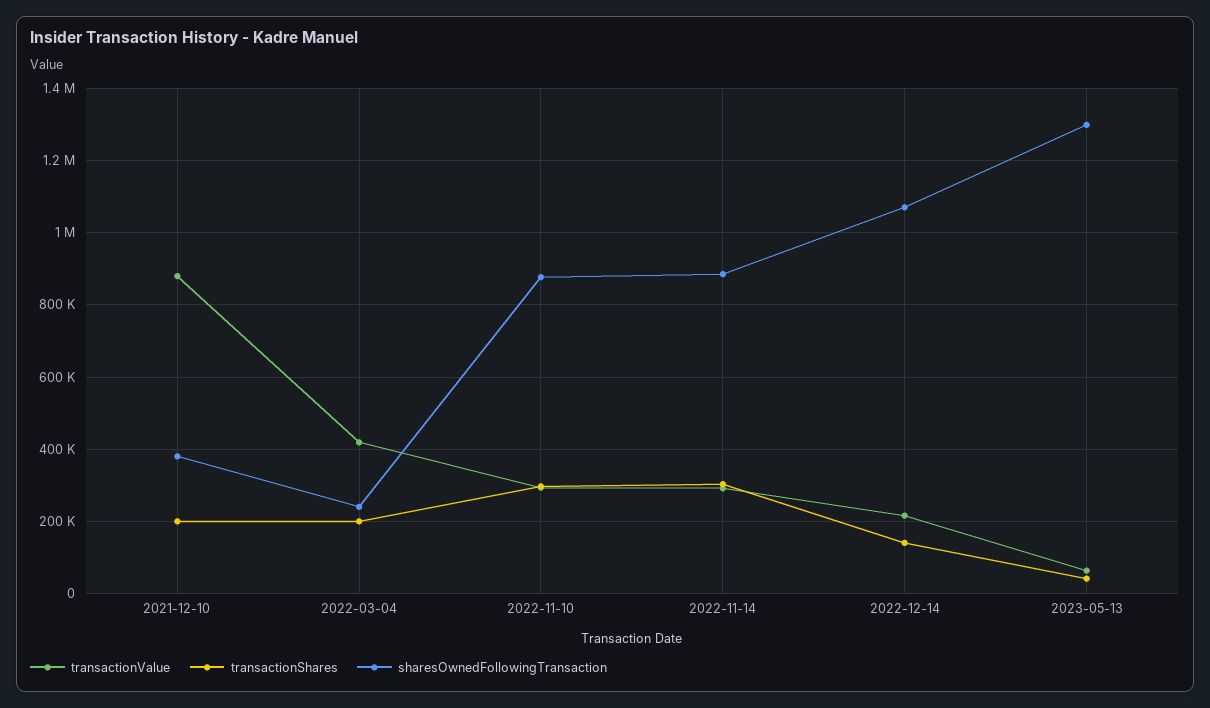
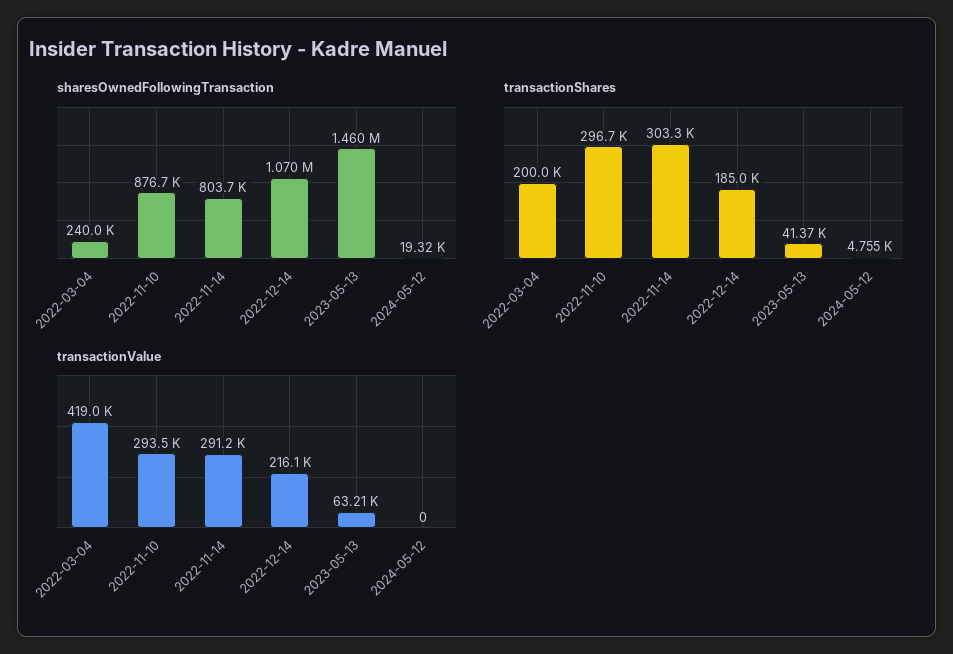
transactionValue, 2021-12-10: 880000 -> none
transactionShares, 2021-12-10: 200000 -> none
sharesOwnedFollowingTransaction, 2021-12-10: 380000 -> none
sharesOwnedFollowingTransaction, 2022-11-14: 880000 -> 803700
transactionShares, 2022-12-14: 140000 -> 185000
sharesOwnedFollowingTransaction, 2023-05-13: 1300000 -> 1460000
sharesOwnedFollowingTransaction, 2024-05-12: none -> 19320
transactionShares, 2024-05-12: none -> 4755
transactionValue, 2024-05-12: none -> 0

